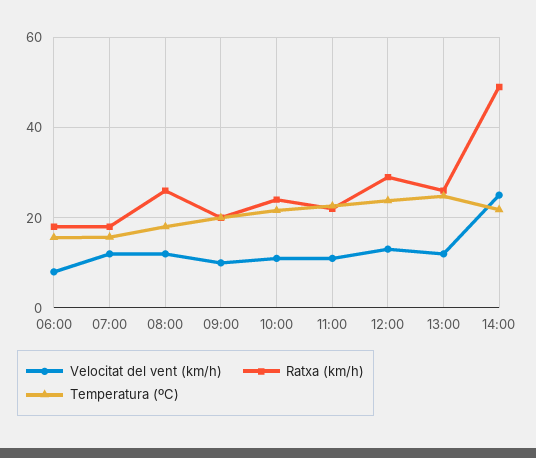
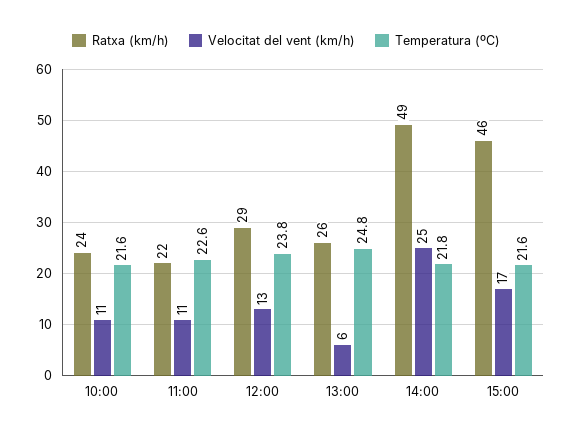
Velocitat del vent (km/h), 06:00: 8 -> none
Ratxa (km/h), 06:00: 18 -> none
Temperatura (ºC), 06:00: 16 -> none
Velocitat del vent (km/h), 07:00: 12 -> none
Ratxa (km/h), 07:00: 18 -> none
Temperatura (ºC), 07:00: 16 -> none
Velocitat del vent (km/h), 08:00: 12 -> none
Ratxa (km/h), 08:00: 26 -> none
Temperatura (ºC), 08:00: 18 -> none
Velocitat del vent (km/h), 09:00: 10 -> none
Ratxa (km/h), 09:00: 20 -> none
Temperatura (ºC), 09:00: 20 -> none
Velocitat del vent (km/h), 13:00: 12 -> 6
Ratxa (km/h), 15:00: none -> 46
Velocitat del vent (km/h), 15:00: none -> 17
Temperatura (ºC), 15:00: none -> 21.6

